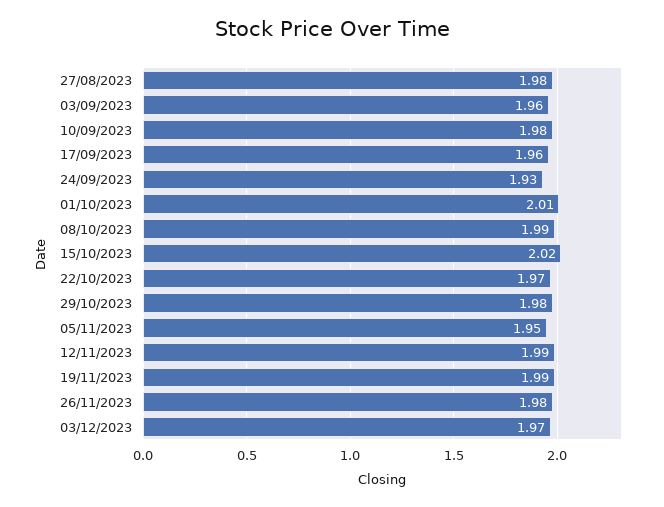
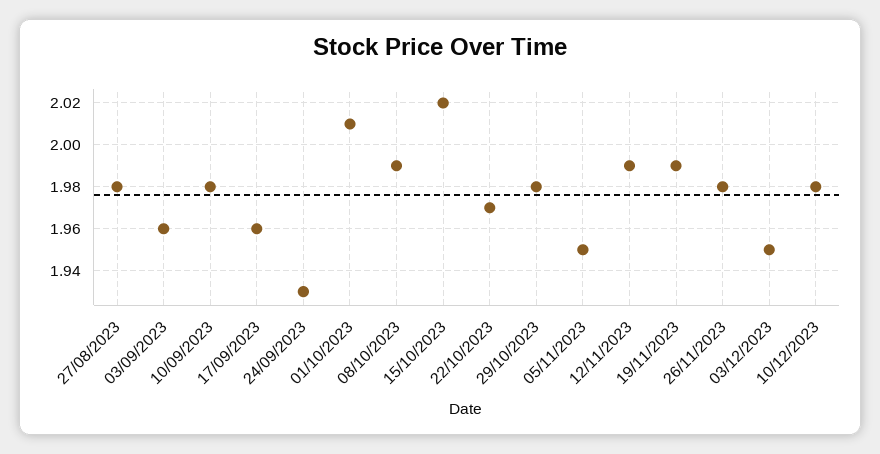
03/12/2023: 1.97 -> 1.95
10/12/2023: none -> 1.98

